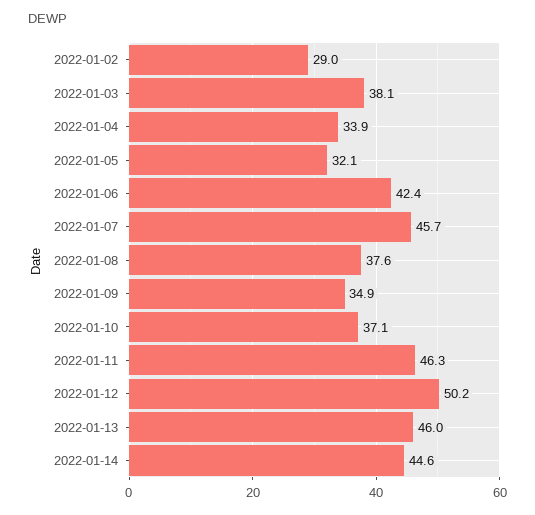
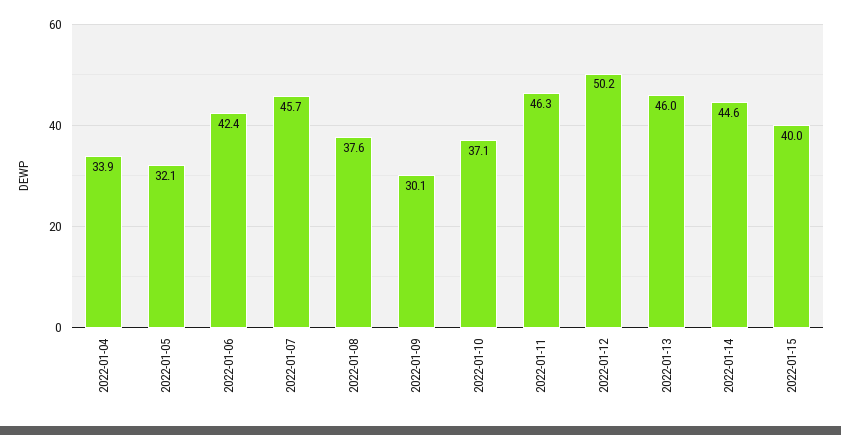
2022-01-02: 29 -> none
2022-01-03: 38.1 -> none
2022-01-09: 34.9 -> 30.1
2022-01-15: none -> 40

